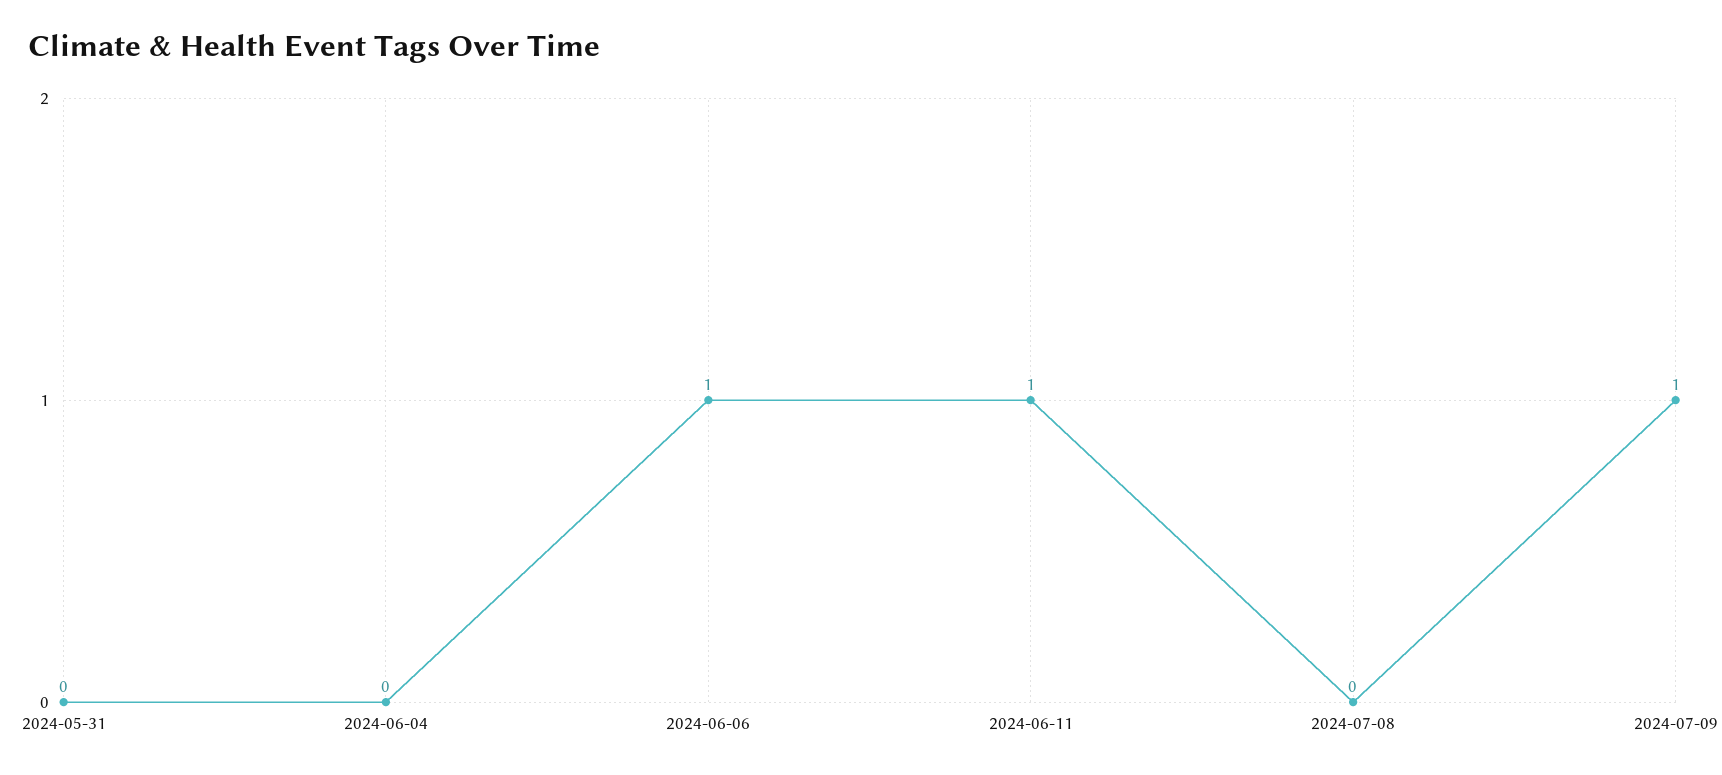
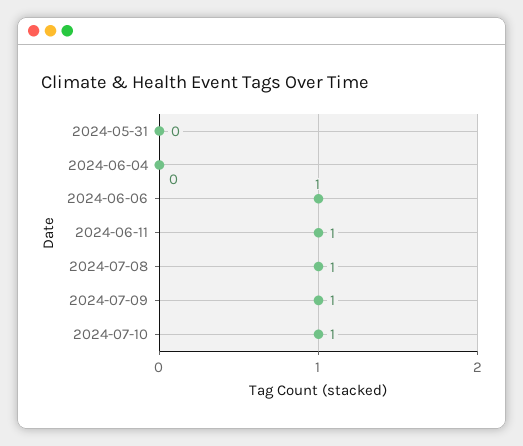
2024-07-08: 0 -> 1
2024-07-10: none -> 1

